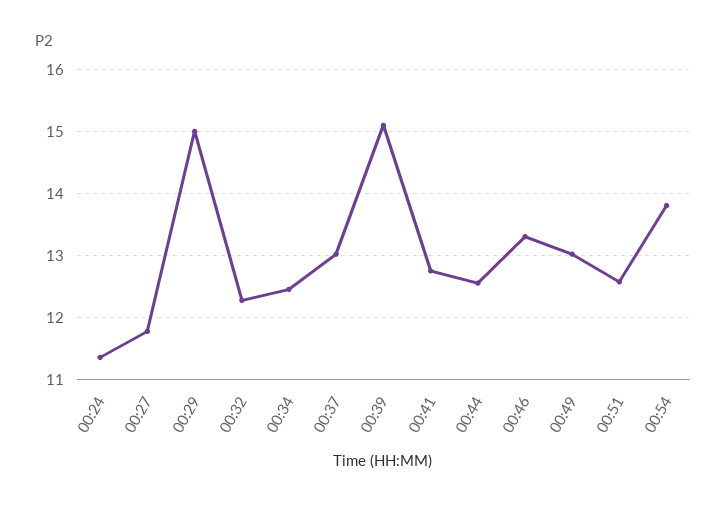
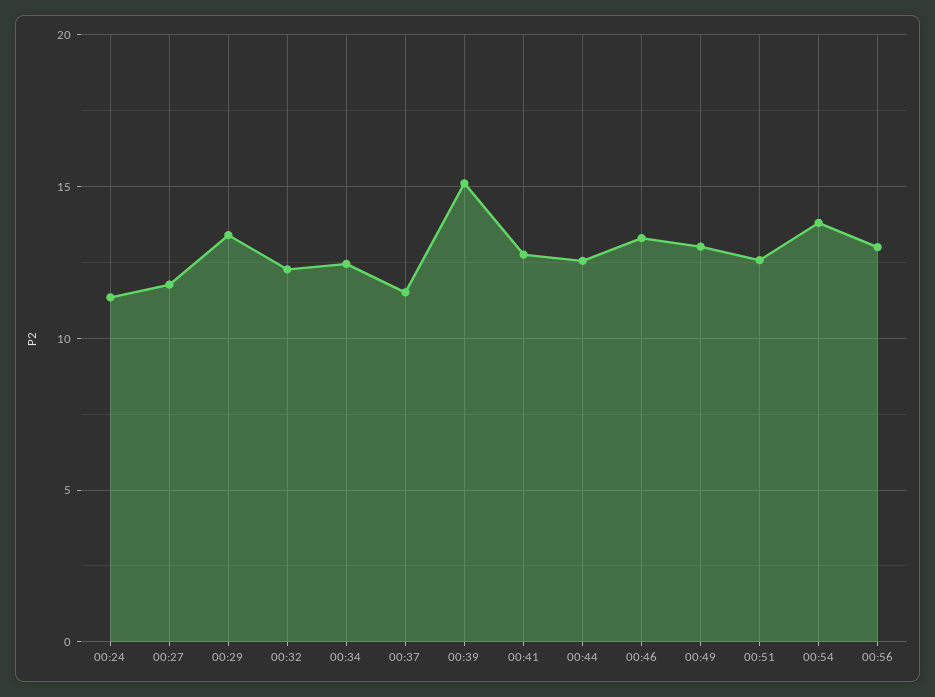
00:29: 15 -> 13.5
00:37: 13 -> 11.5
00:56: none -> 13

